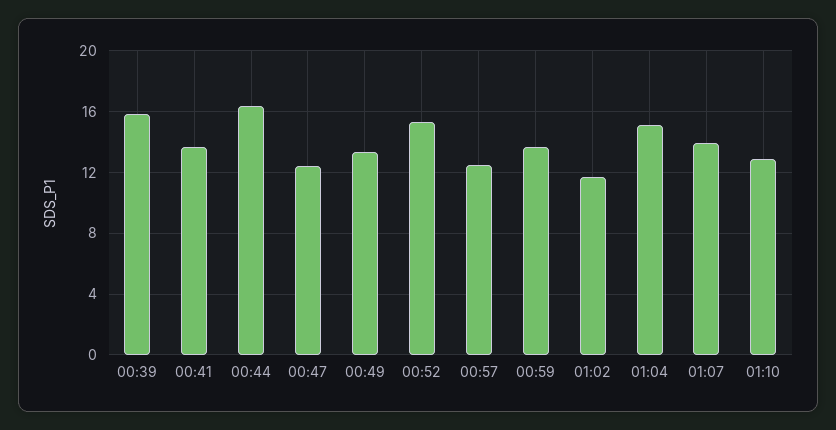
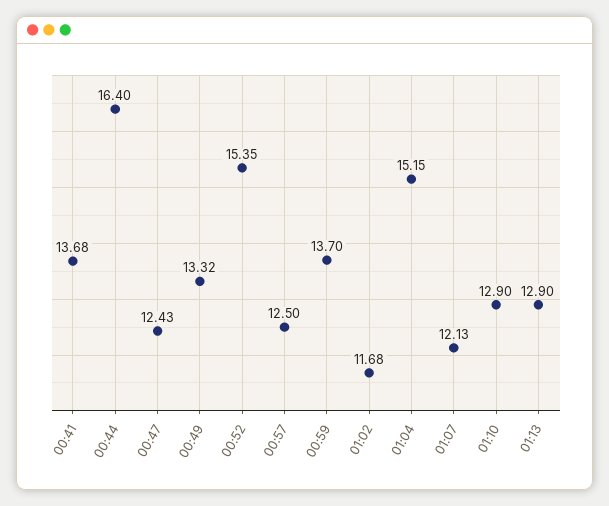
00:39: 16 -> none
01:07: 14 -> 12.13
01:13: none -> 12.9

